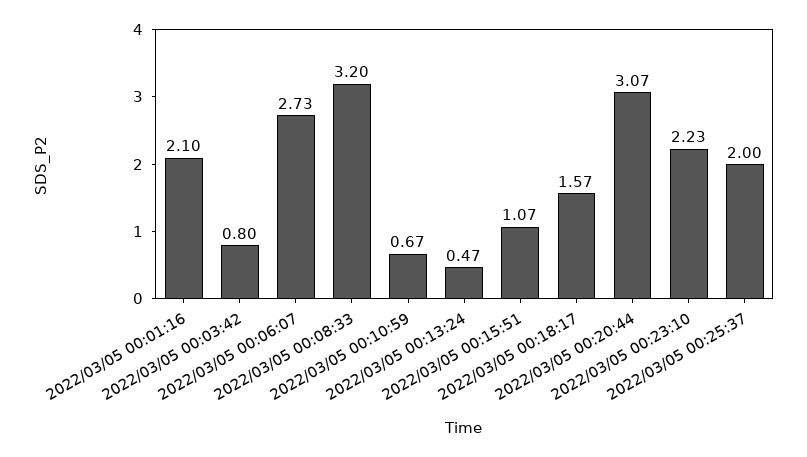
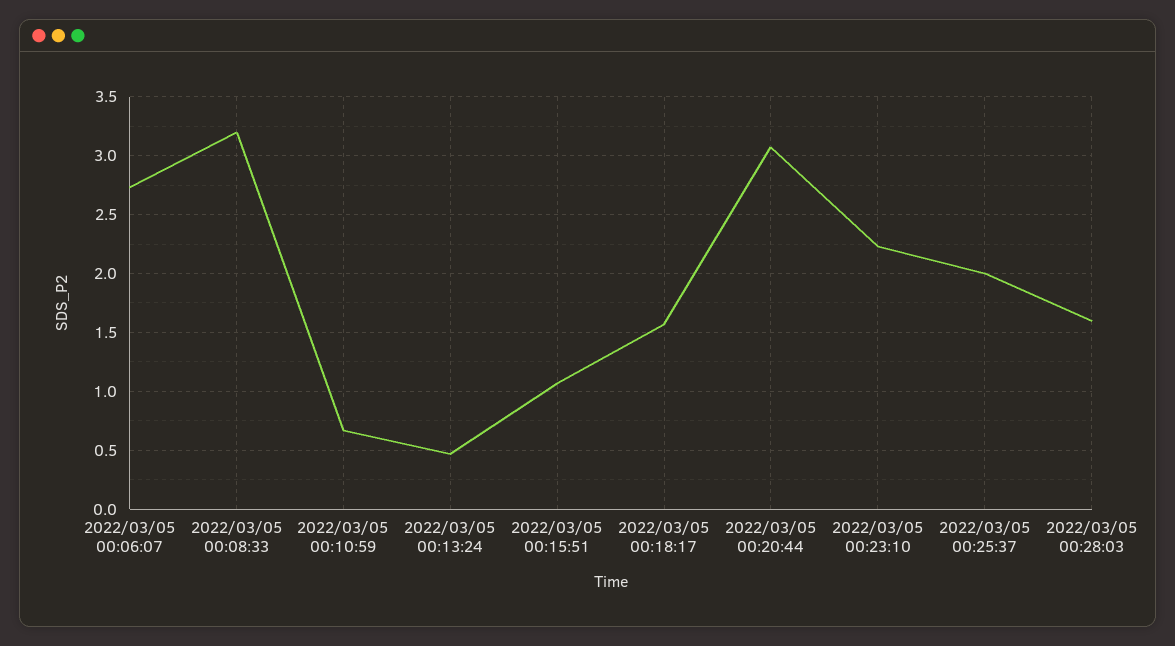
2022/03/05 00:01:16: 2.1 -> none
2022/03/05 00:03:42: 0.8 -> none
2022/03/05 00:28:03: none -> 1.6

